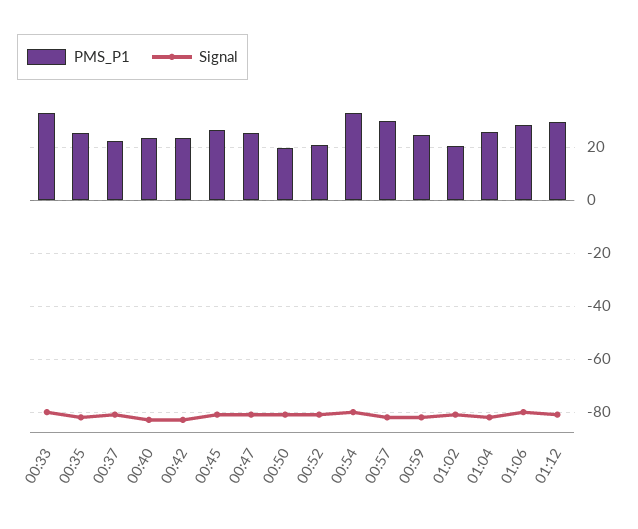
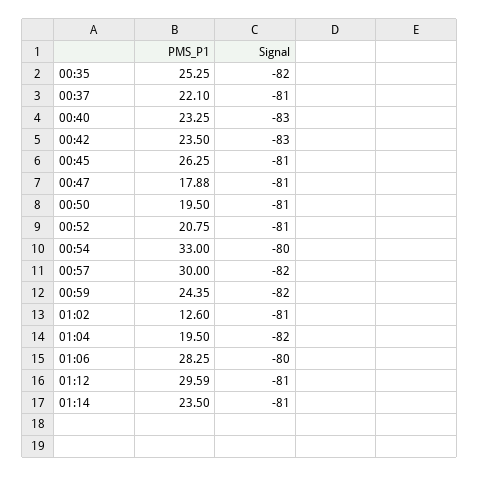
PMS_P1, 00:33: 32.5 -> none
Signal, 00:33: -80 -> none
PMS_P1, 00:47: 25 -> 17.88
PMS_P1, 01:02: 20 -> 12.6
PMS_P1, 01:04: 25 -> 19.5
PMS_P1, 01:14: none -> 23.5
Signal, 01:14: none -> -81

